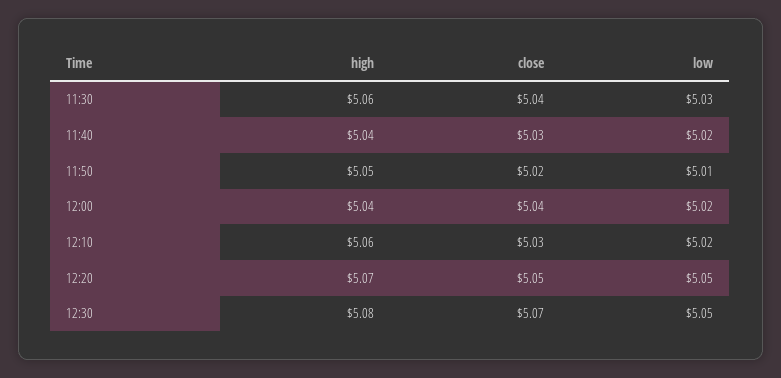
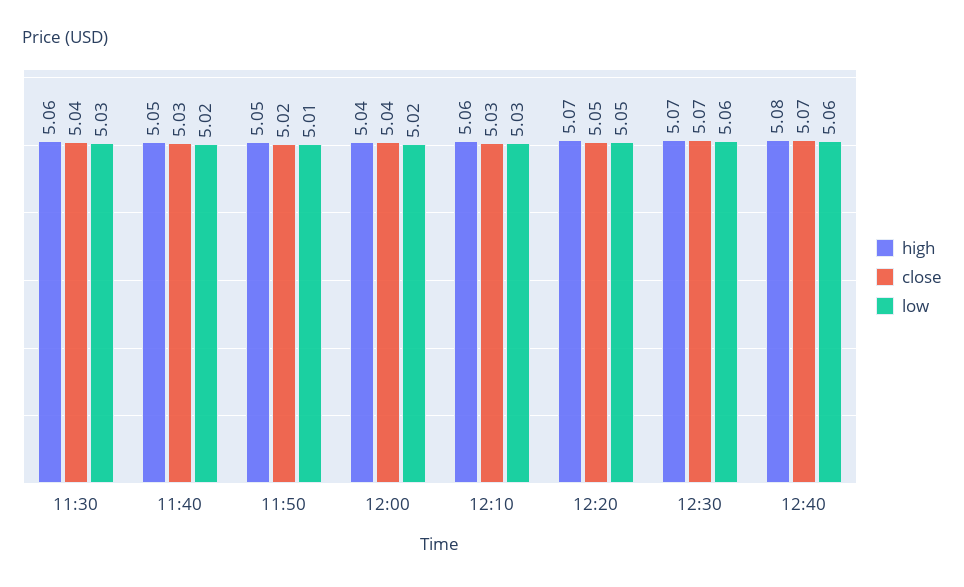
high, 11:40: 5.04 -> 5.05
low, 12:10: 5.02 -> 5.03
high, 12:30: 5.08 -> 5.07
low, 12:30: 5.05 -> 5.06
high, 12:40: none -> 5.08
close, 12:40: none -> 5.07
low, 12:40: none -> 5.06

